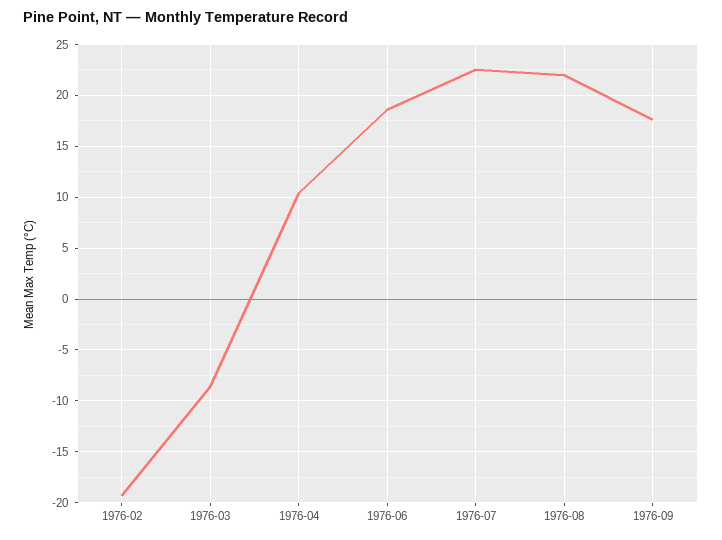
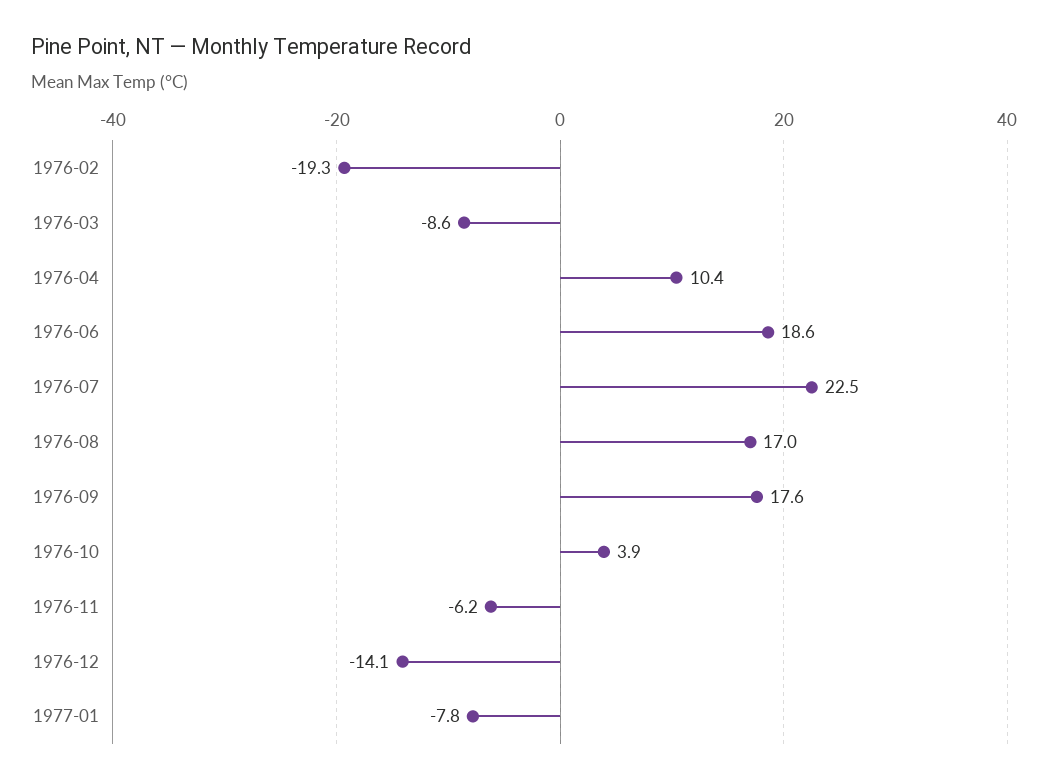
1976-08: 22 -> 17
1976-10: none -> 3.9
1976-11: none -> -6.2
1976-12: none -> -14.1
1977-01: none -> -7.8

